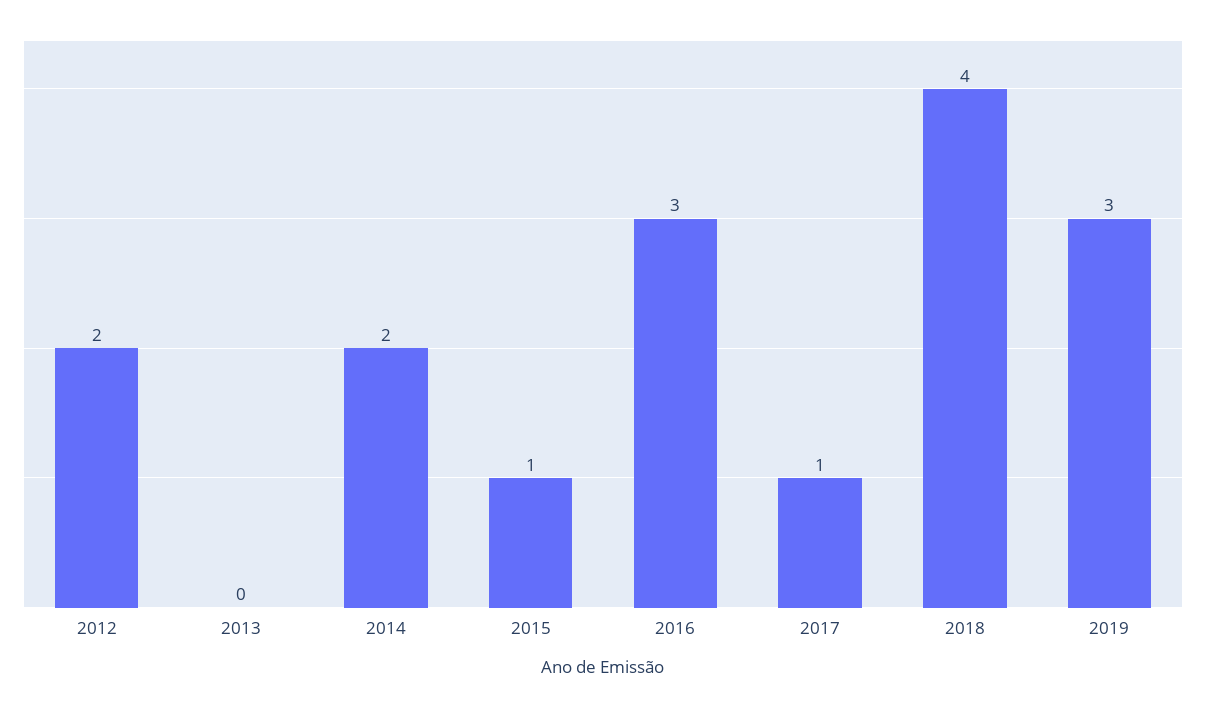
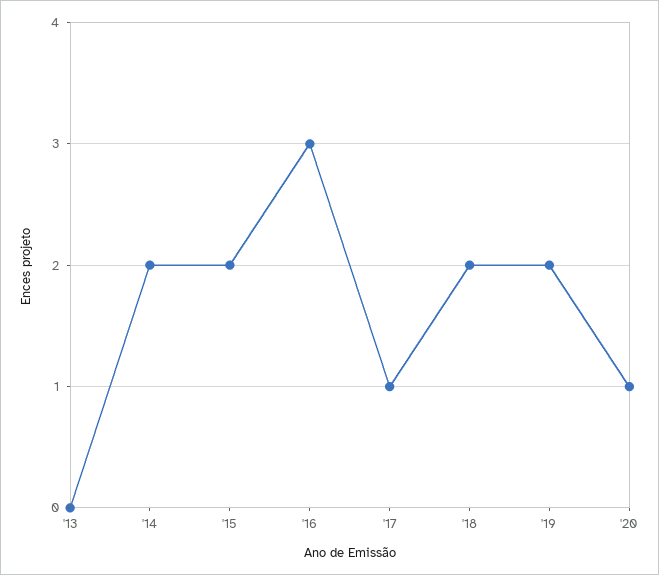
2012: 2 -> none
2015: 1 -> 2
2018: 4 -> 2
2019: 3 -> 2
'20: none -> 1

